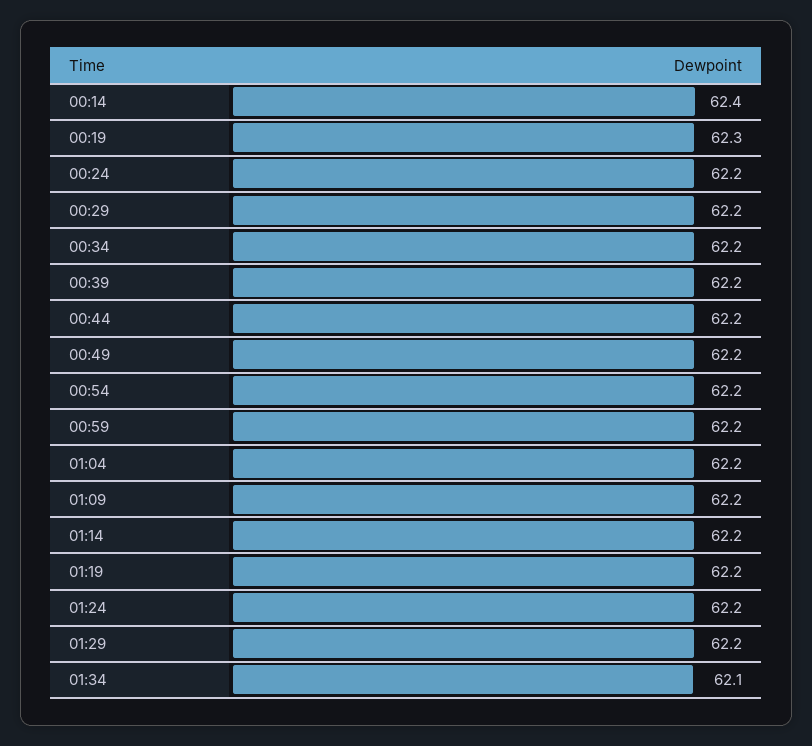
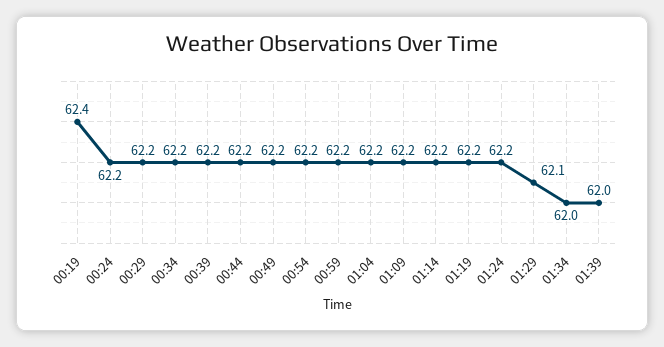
00:14: 62.4 -> none
00:19: 62.3 -> 62.4
01:29: 62.2 -> 62.1
01:34: 62.1 -> 62
01:39: none -> 62

